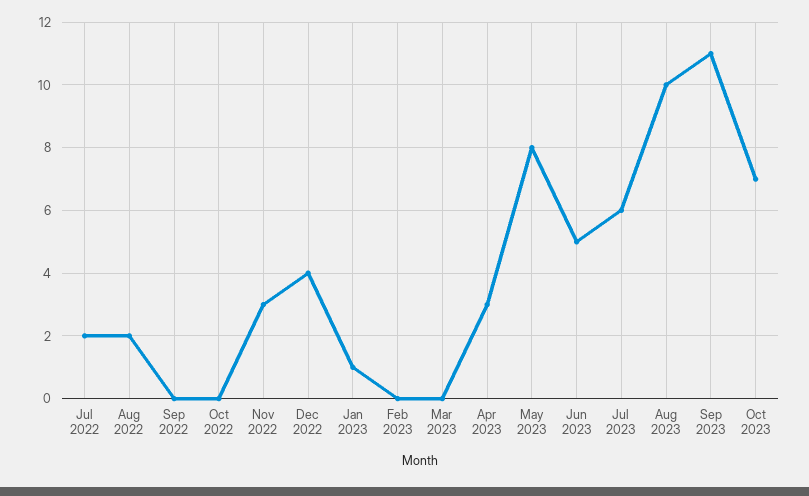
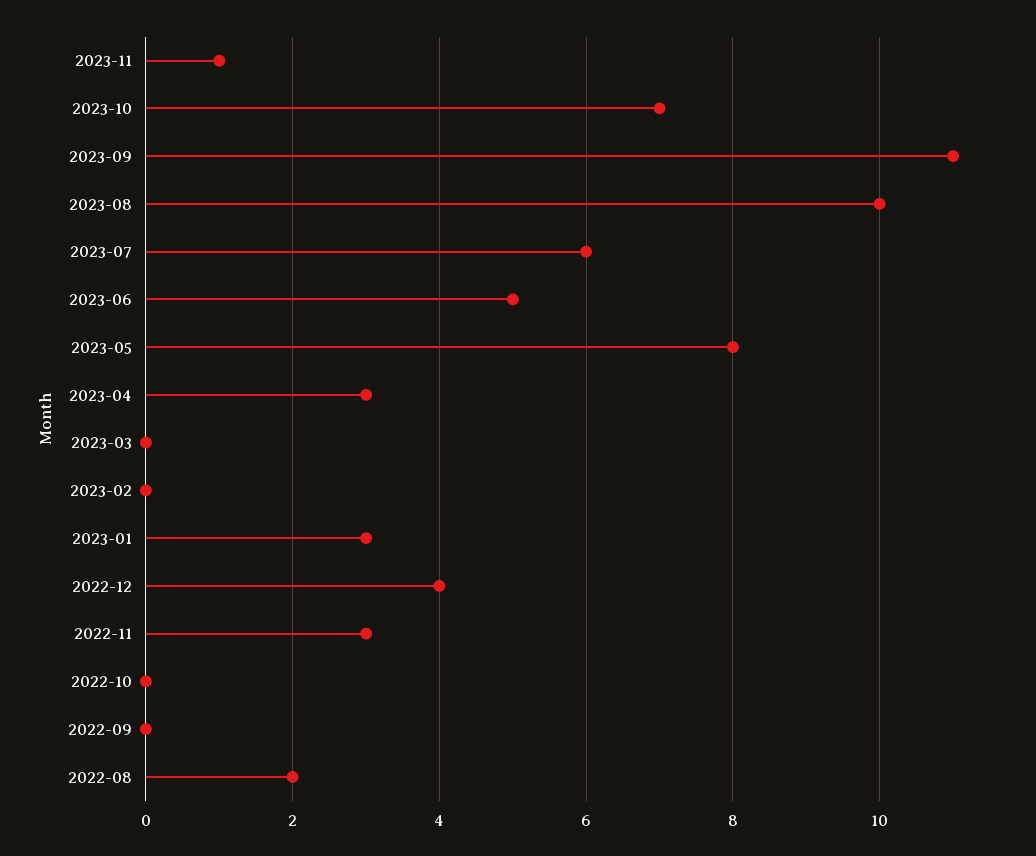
Jul 2022: 2 -> none
Jan 2023: 1 -> 3
2023-11: none -> 1

